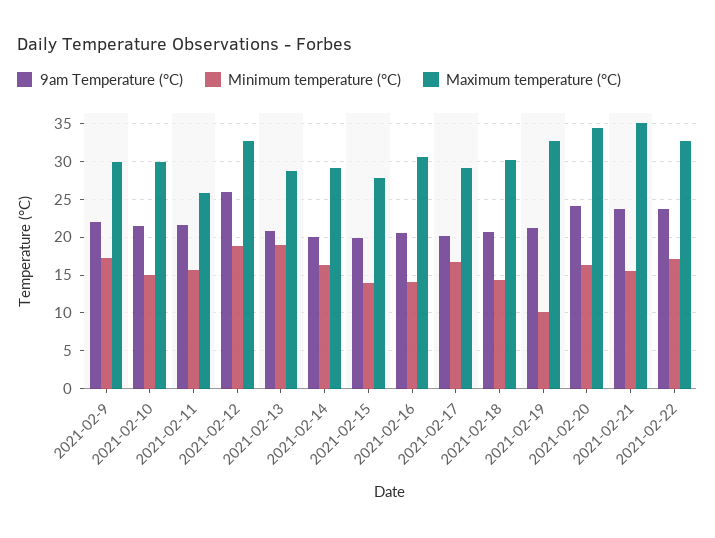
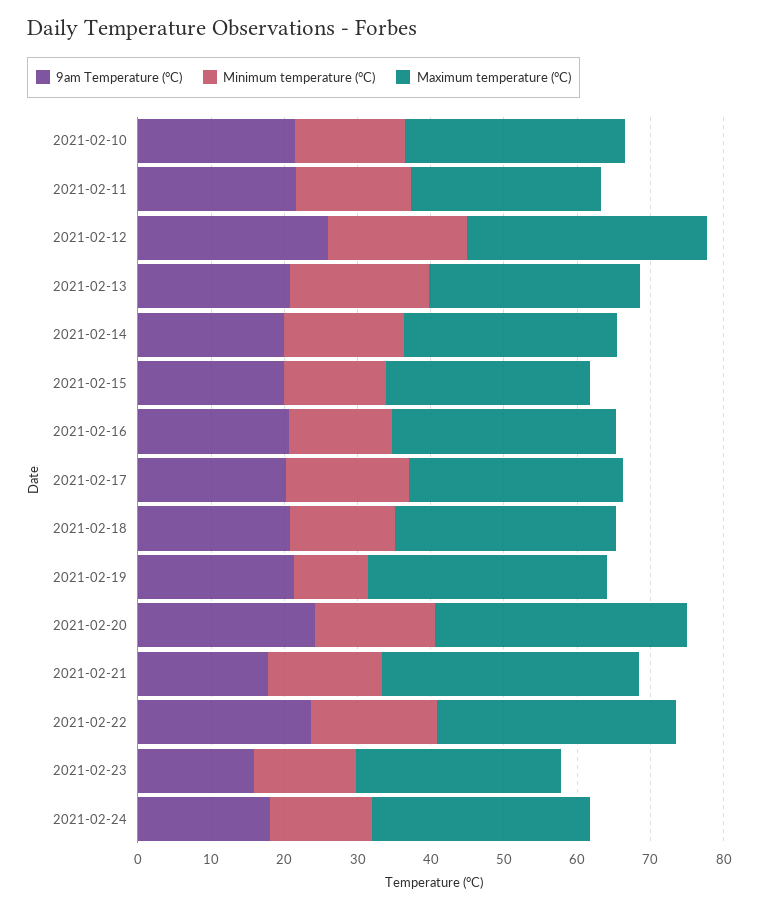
9am Temperature (°C), 2021-02-9: 22 -> none
Minimum temperature (°C), 2021-02-9: 17 -> none
Maximum temperature (°C), 2021-02-9: 30 -> none
9am Temperature (°C), 2021-02-21: 24 -> 18
9am Temperature (°C), 2021-02-23: none -> 16
Minimum temperature (°C), 2021-02-23: none -> 14
Maximum temperature (°C), 2021-02-23: none -> 28
9am Temperature (°C), 2021-02-24: none -> 18
Minimum temperature (°C), 2021-02-24: none -> 14
Maximum temperature (°C), 2021-02-24: none -> 30

